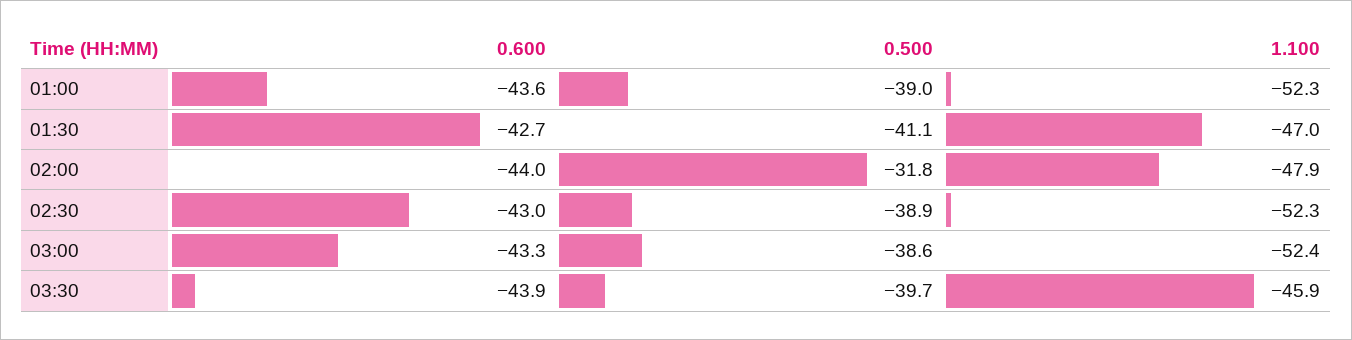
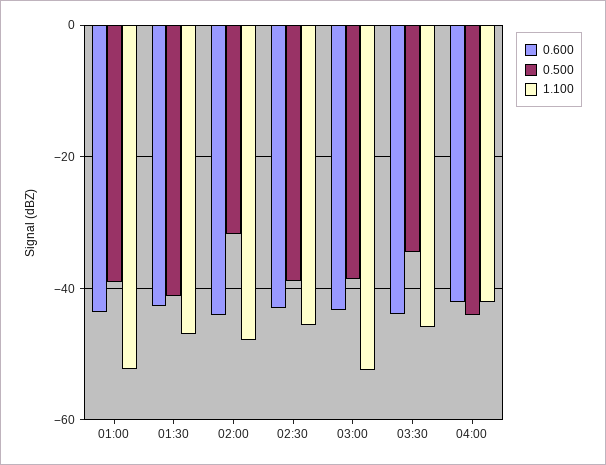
1.100, 02:30: -52.3 -> -46
0.500, 03:30: -39.7 -> -34
0.600, 04:00: none -> -42
0.500, 04:00: none -> -44
1.100, 04:00: none -> -42

